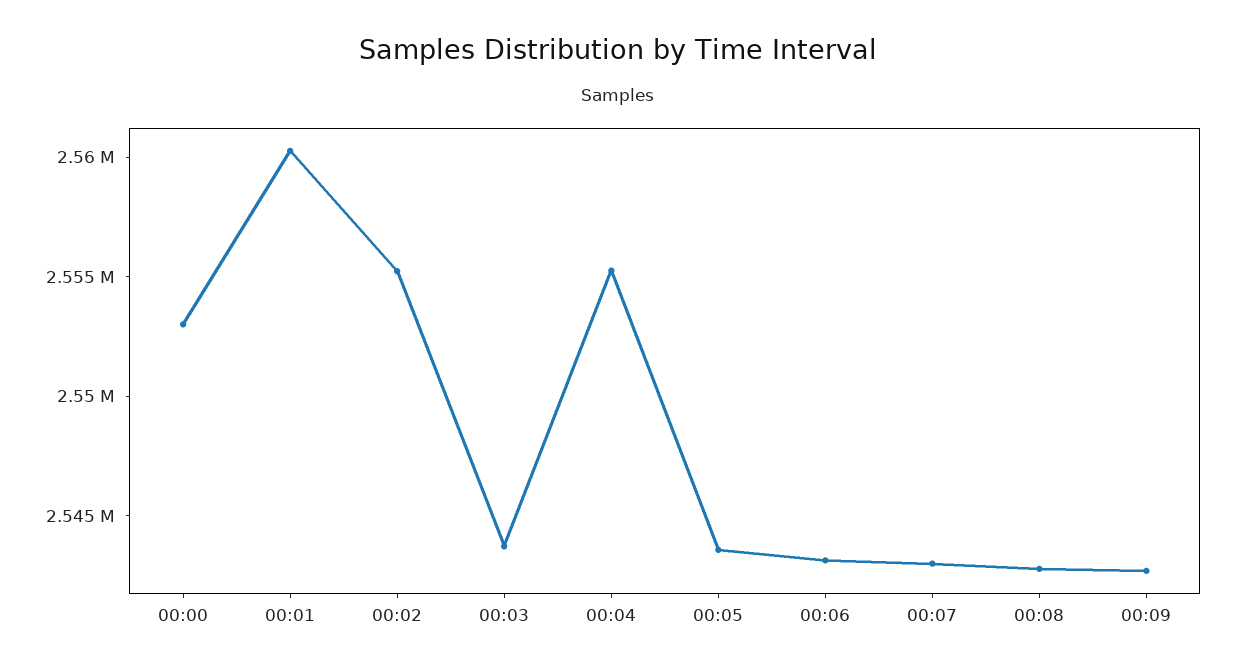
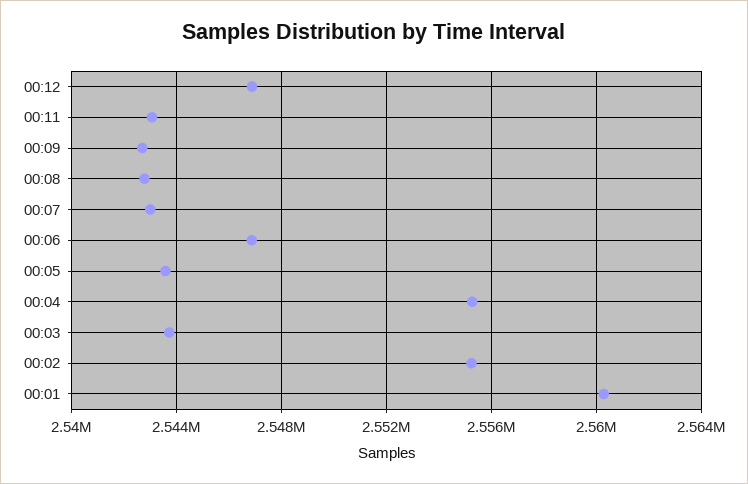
00:00: 2553000 -> none
00:06: 2543000 -> 2547000
00:12: none -> 2547000
00:11: none -> 2543000

